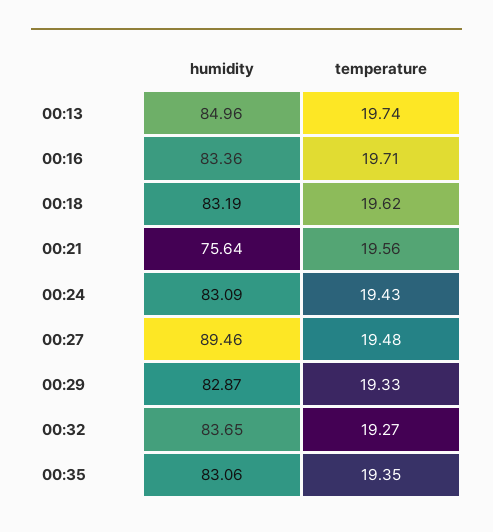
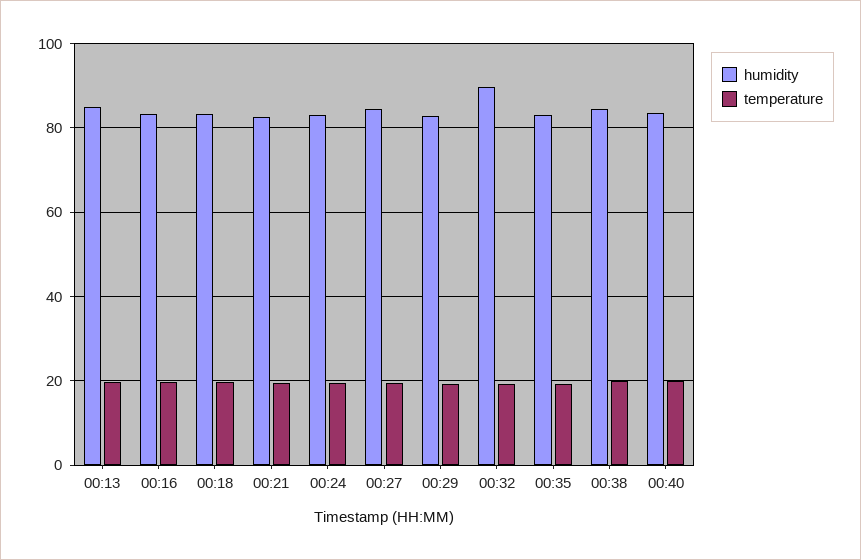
humidity, 00:21: 75.64 -> 82
humidity, 00:27: 89.46 -> 84
humidity, 00:32: 83.65 -> 90
humidity, 00:38: none -> 84
temperature, 00:38: none -> 20
humidity, 00:40: none -> 84
temperature, 00:40: none -> 20

